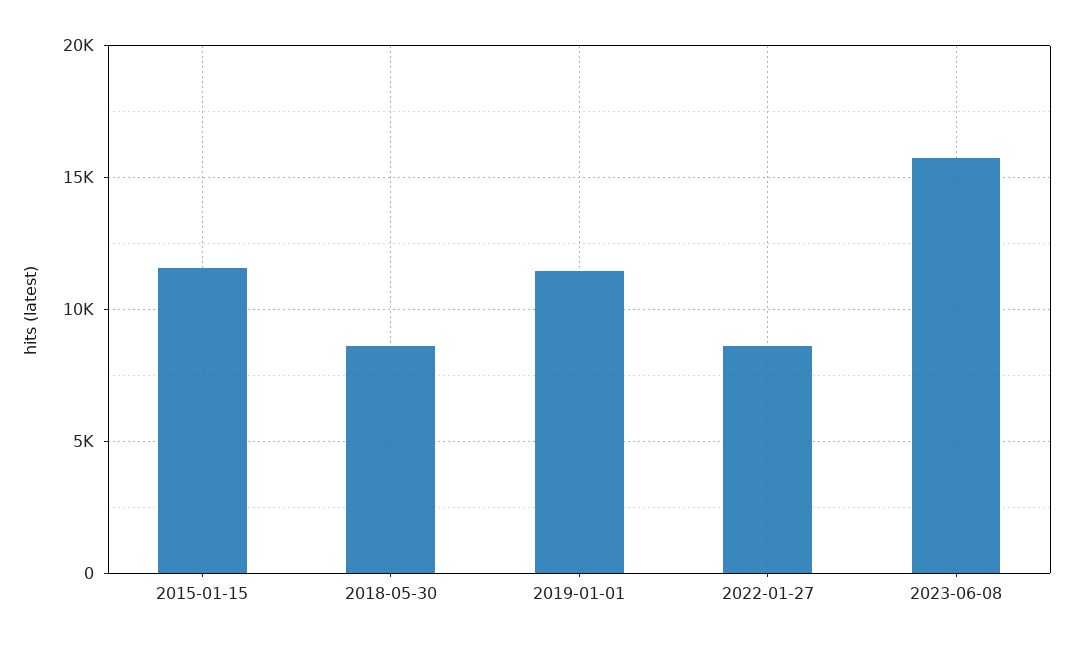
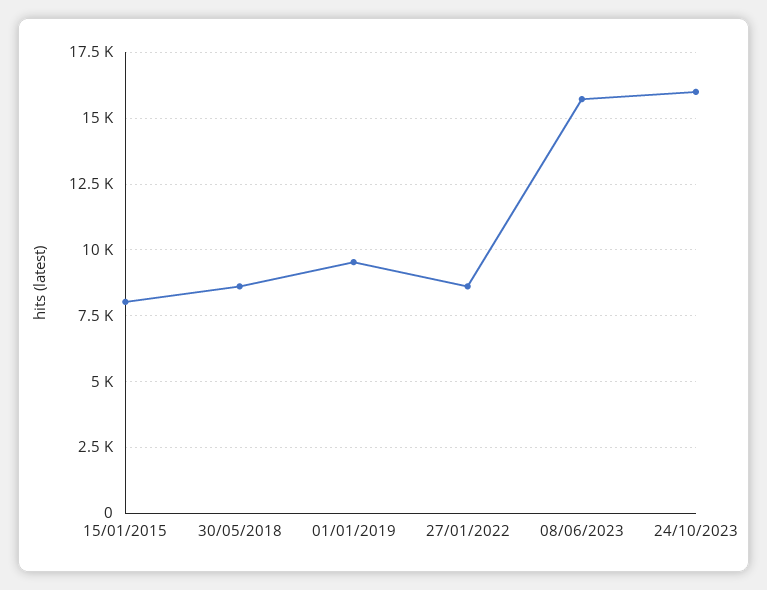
2015-01-15: 11500 -> 8000
2019-01-01: 11500 -> 9500
24/10/2023: none -> 16000

